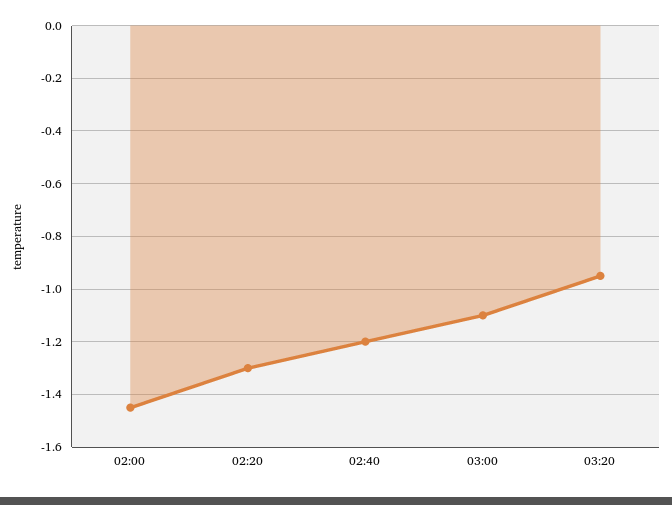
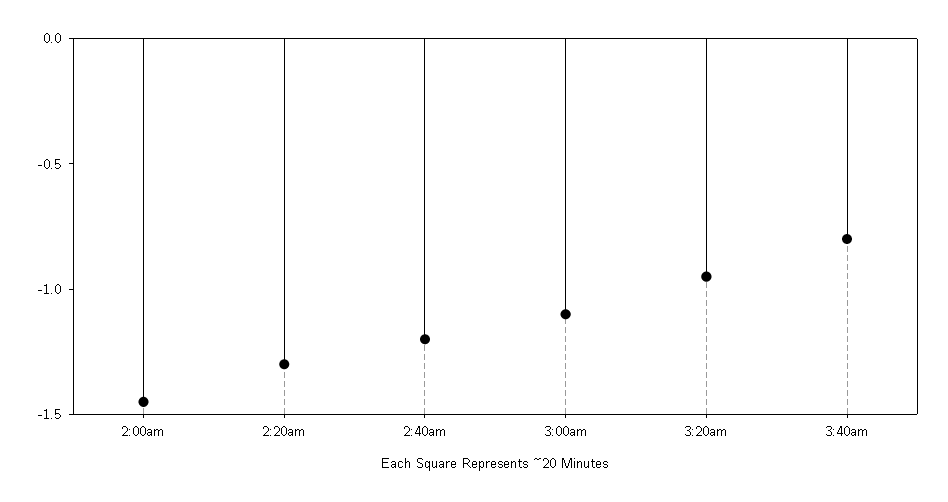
3:40am: none -> -0.8

